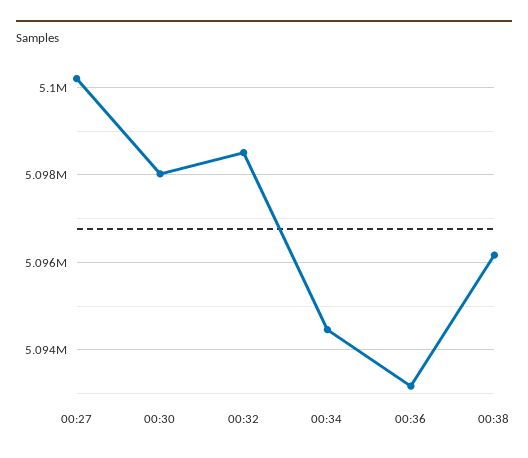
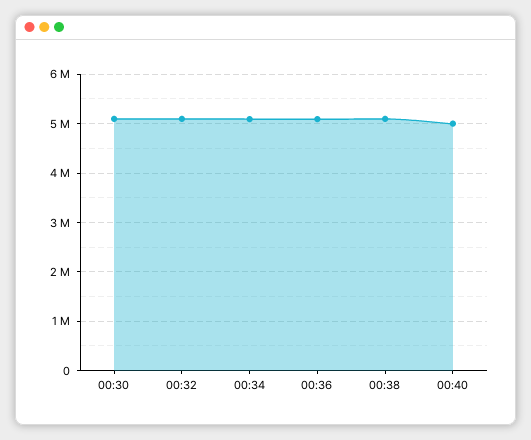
00:27: 5100200 -> none
00:40: none -> 5000000

